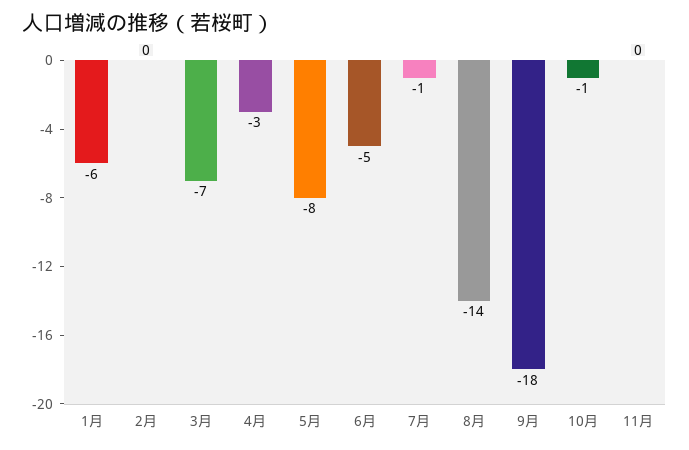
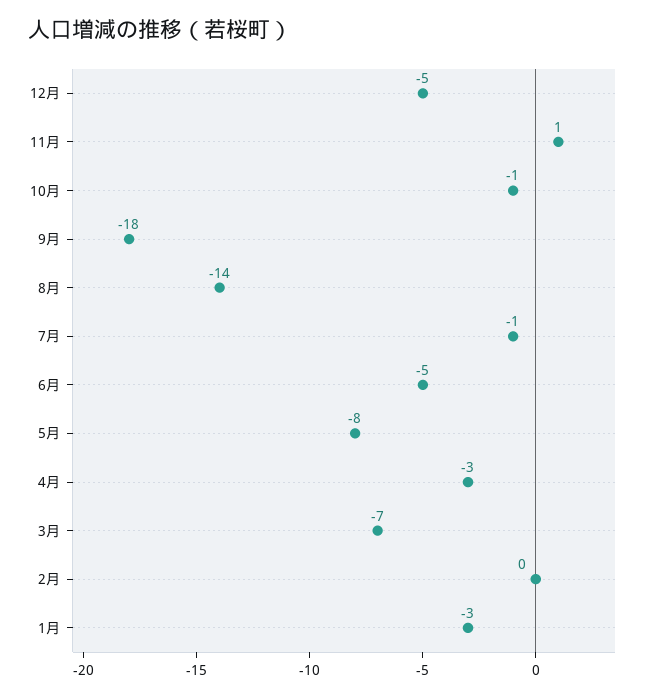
1月: -6 -> -3
11月: 0 -> 1
12月: none -> -5

